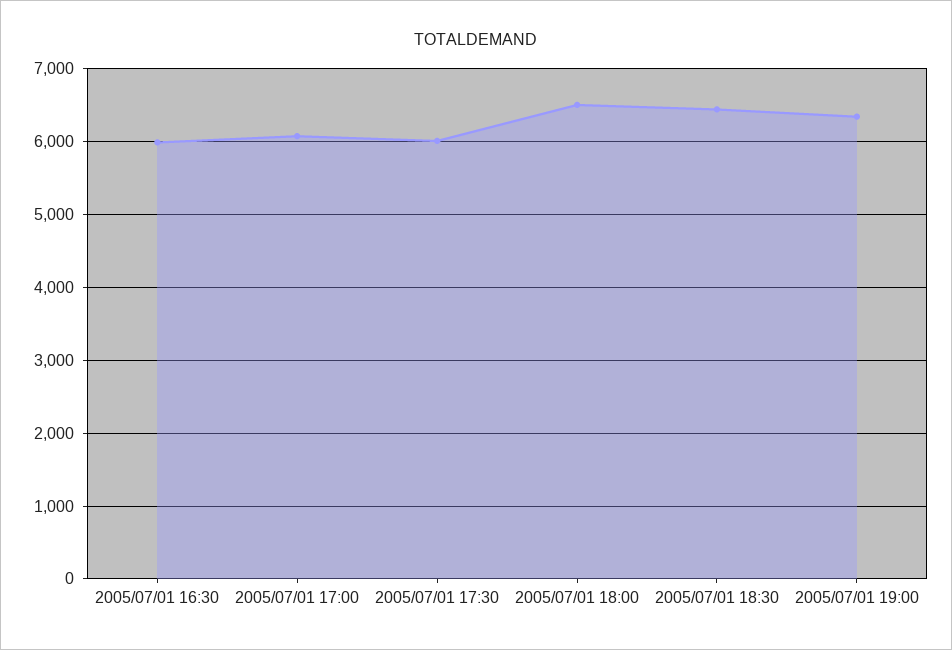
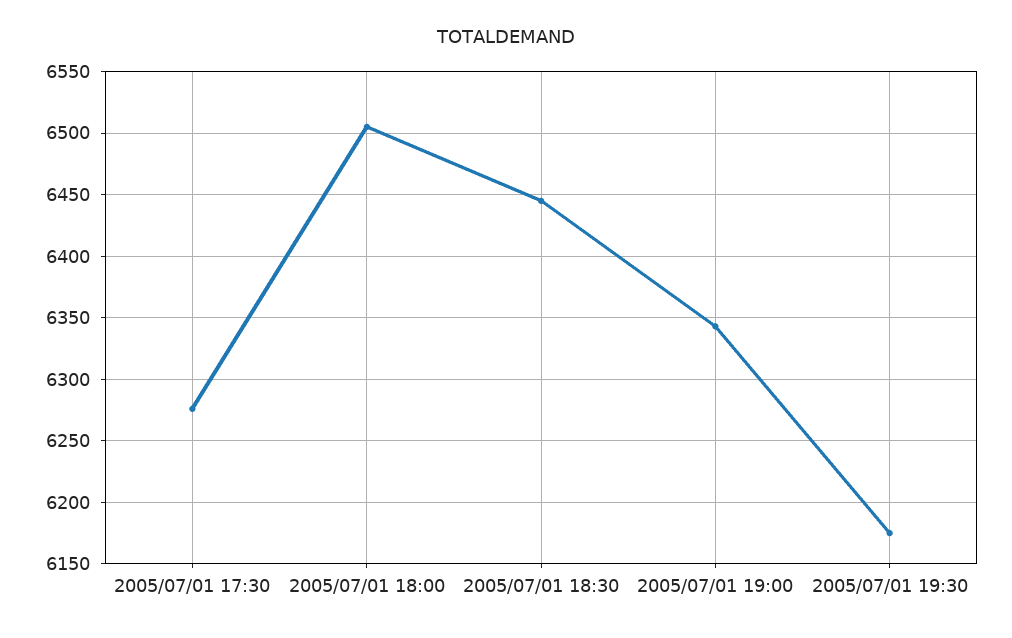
2005/07/01 16:30: 6000 -> none
2005/07/01 17:00: 6100 -> none
2005/07/01 17:30: 6000 -> 6275
2005/07/01 19:30: none -> 6175

